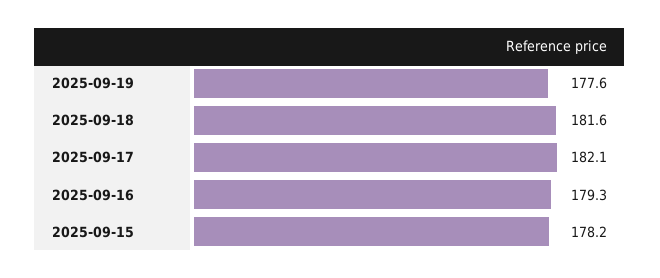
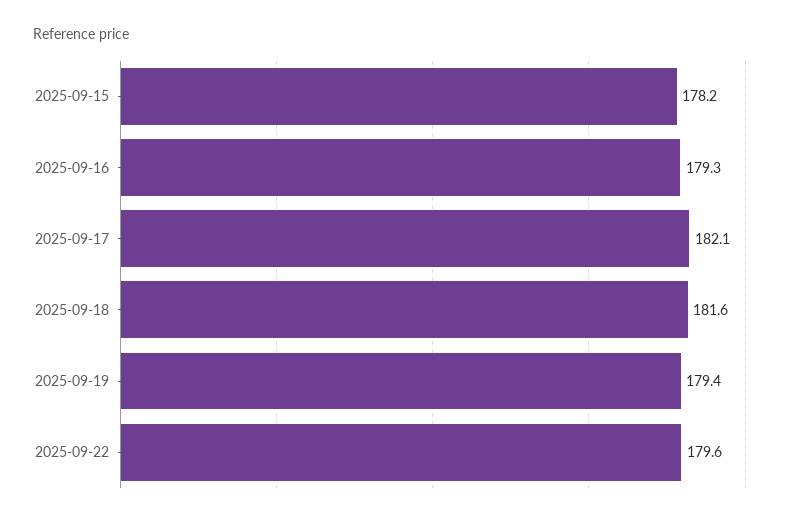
2025-09-19: 177.6 -> 179.4
2025-09-22: none -> 179.6

